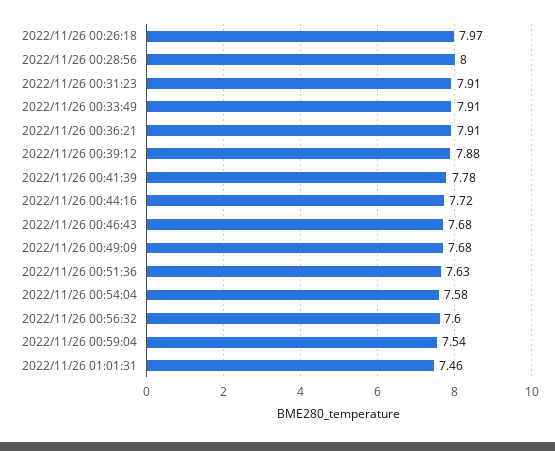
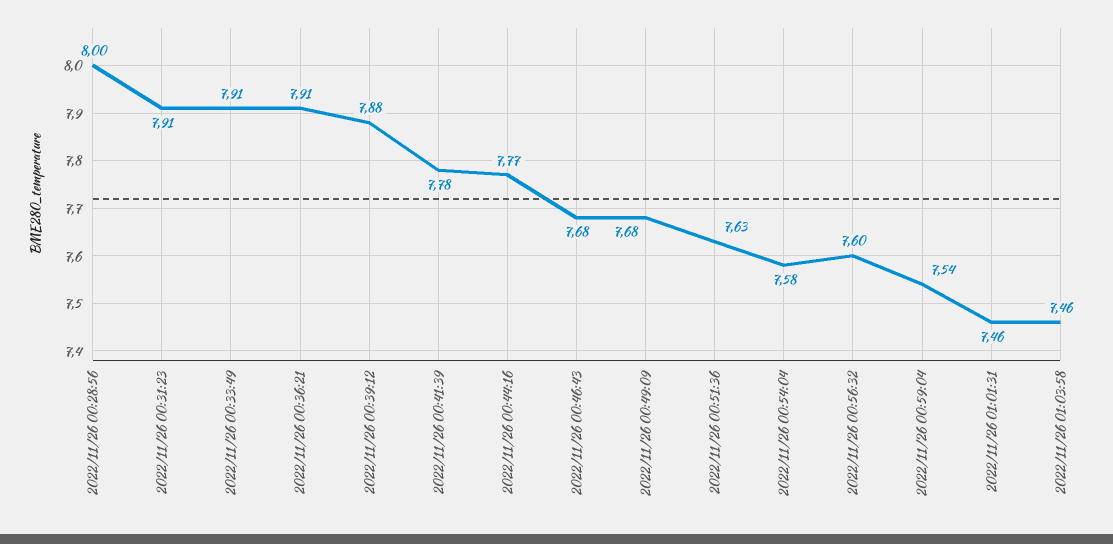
2022/11/26 00:26:18: 7.97 -> none
2022/11/26 00:44:16: 7.72 -> 7.77
2022/11/26 01:03:58: none -> 7.46

